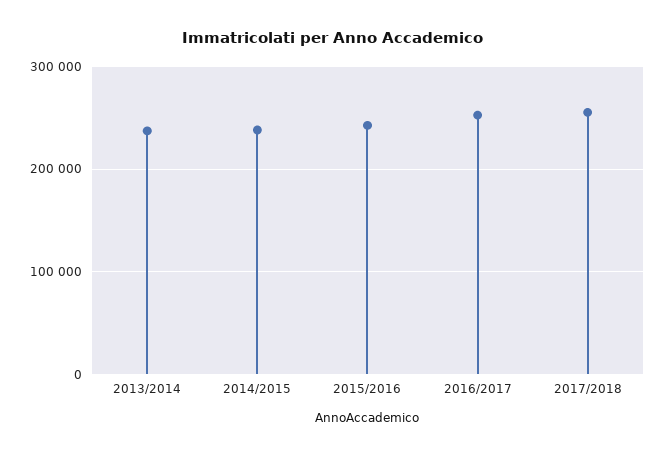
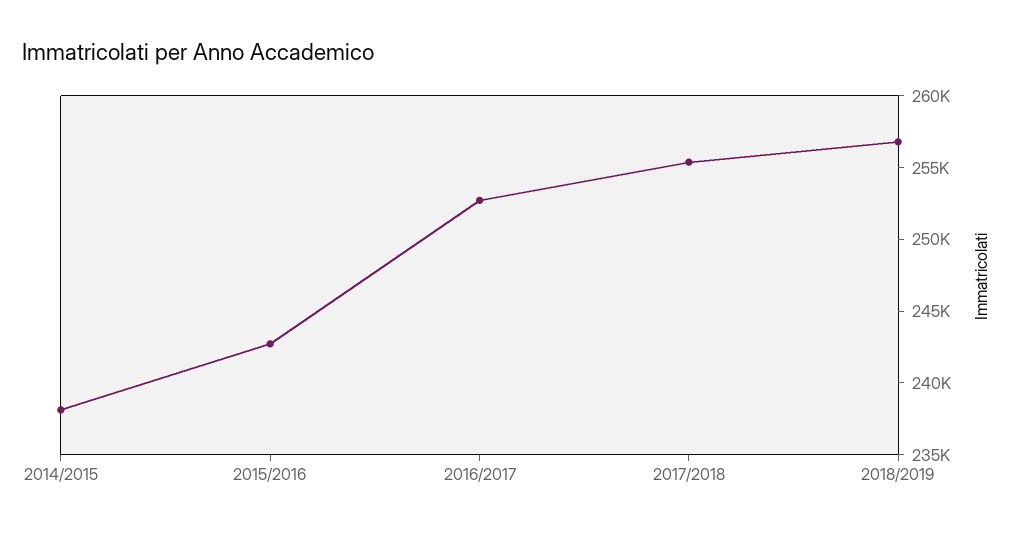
2013/2014: 240000 -> none
2018/2019: none -> 257000

